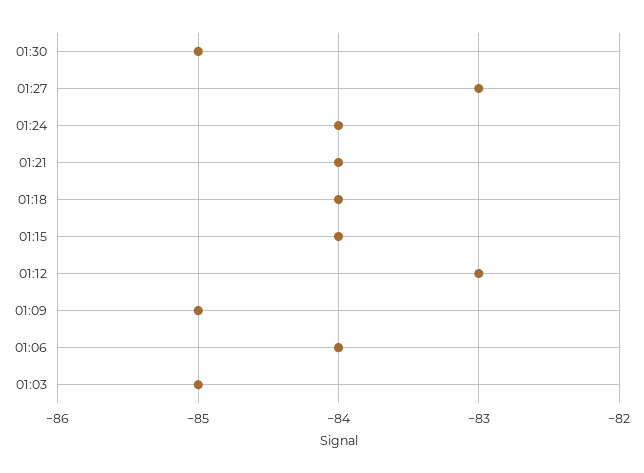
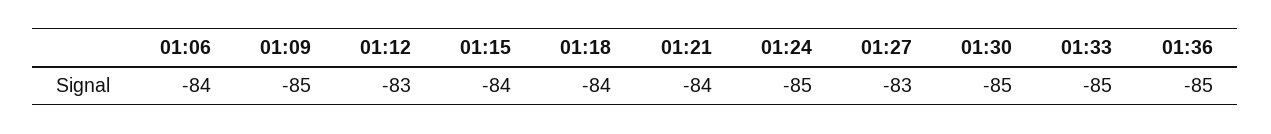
01:24: -84 -> -85
01:03: -85 -> none
01:33: none -> -85
01:36: none -> -85

